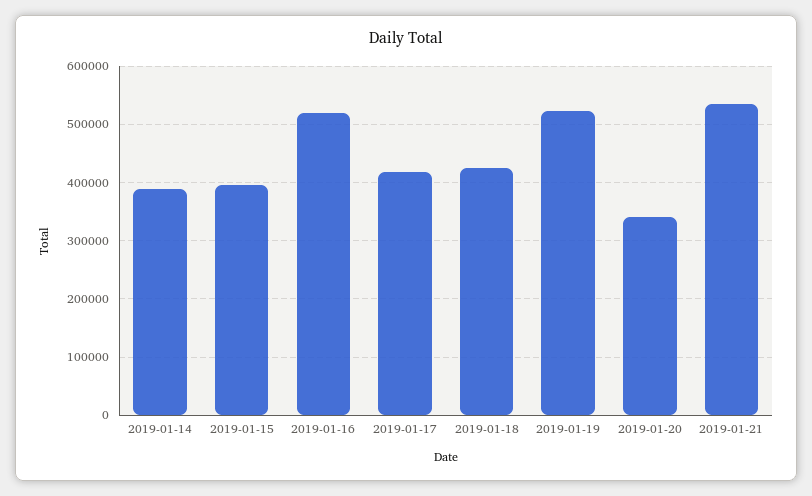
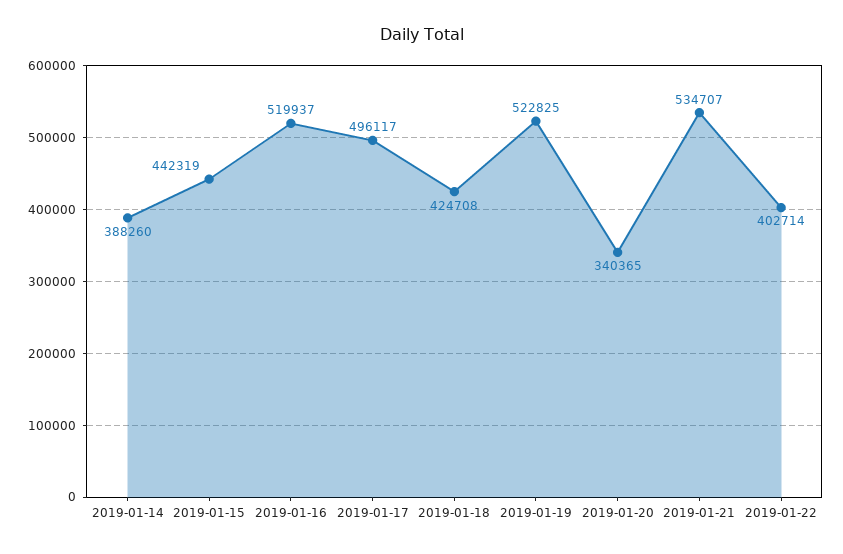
2019-01-15: 400000 -> 442319
2019-01-17: 420000 -> 496117
2019-01-22: none -> 402714

